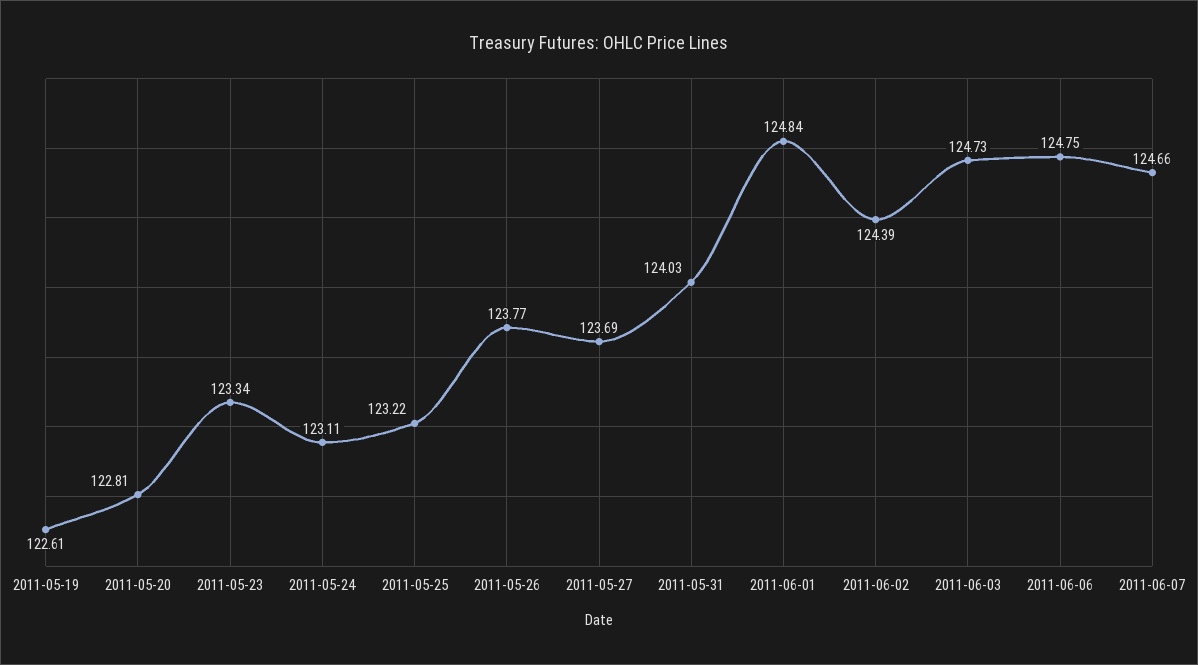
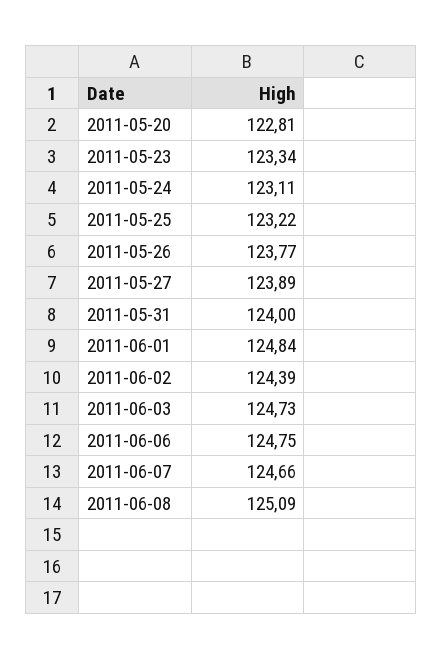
2011-05-19: 122.61 -> none
2011-05-27: 123.69 -> 123.89
2011-05-31: 124.03 -> 124
2011-06-08: none -> 125.09

